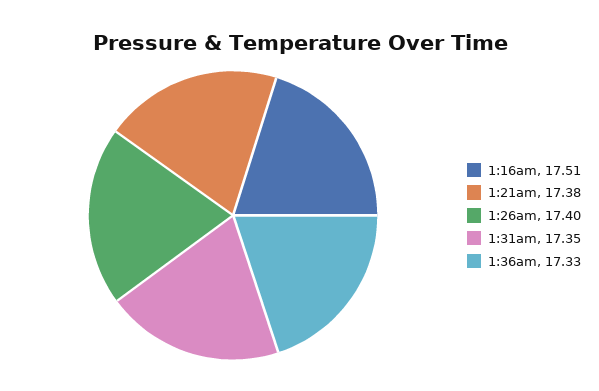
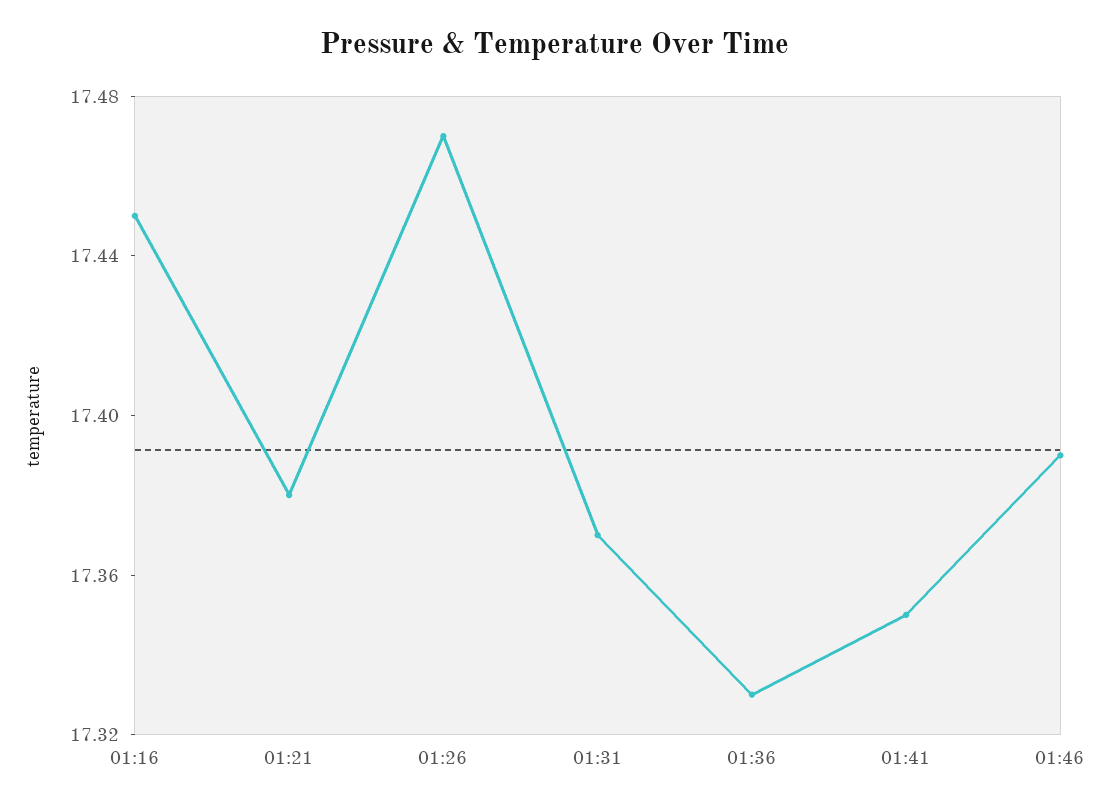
1:16am: 17.51 -> 17.45
1:26am: 17.4 -> 17.47
1:31am: 17.35 -> 17.37
01:41: none -> 17.35
01:46: none -> 17.39

